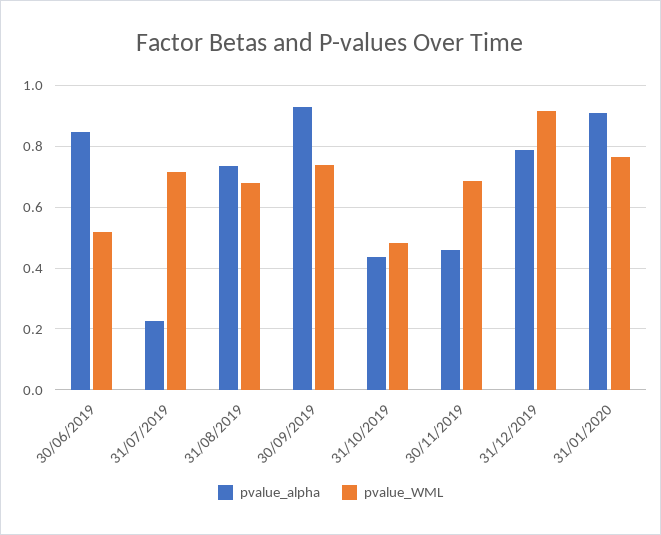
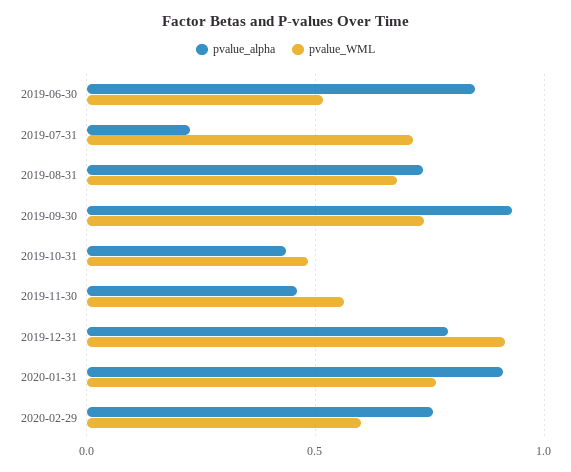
pvalue_WML, 30/11/2019: 0.68 -> 0.55
pvalue_alpha, 2020-02-29: none -> 0.75
pvalue_WML, 2020-02-29: none -> 0.6

